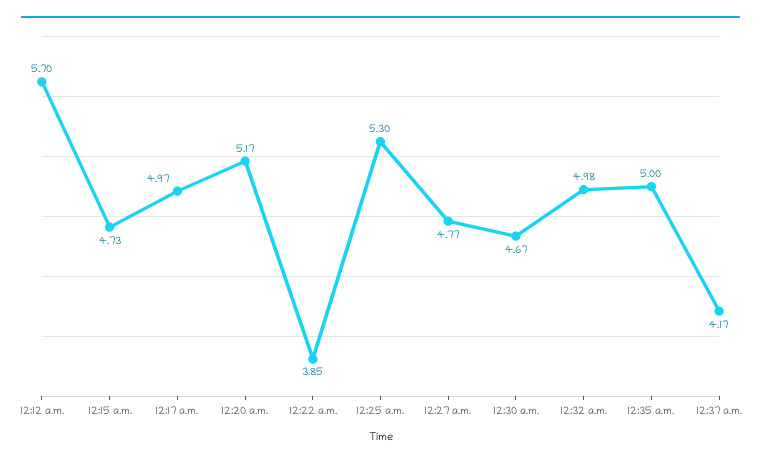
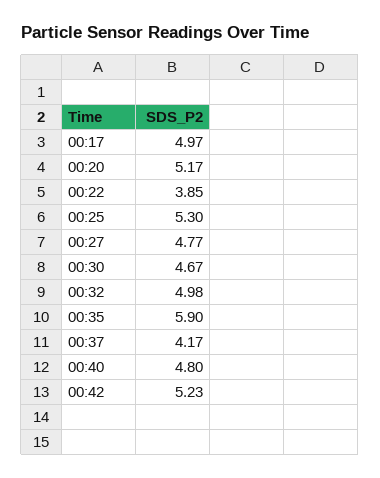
12:12 a.m.: 5.7 -> none
12:15 a.m.: 4.73 -> none
12:35 a.m.: 5 -> 5.9
00:40: none -> 4.8
00:42: none -> 5.23

